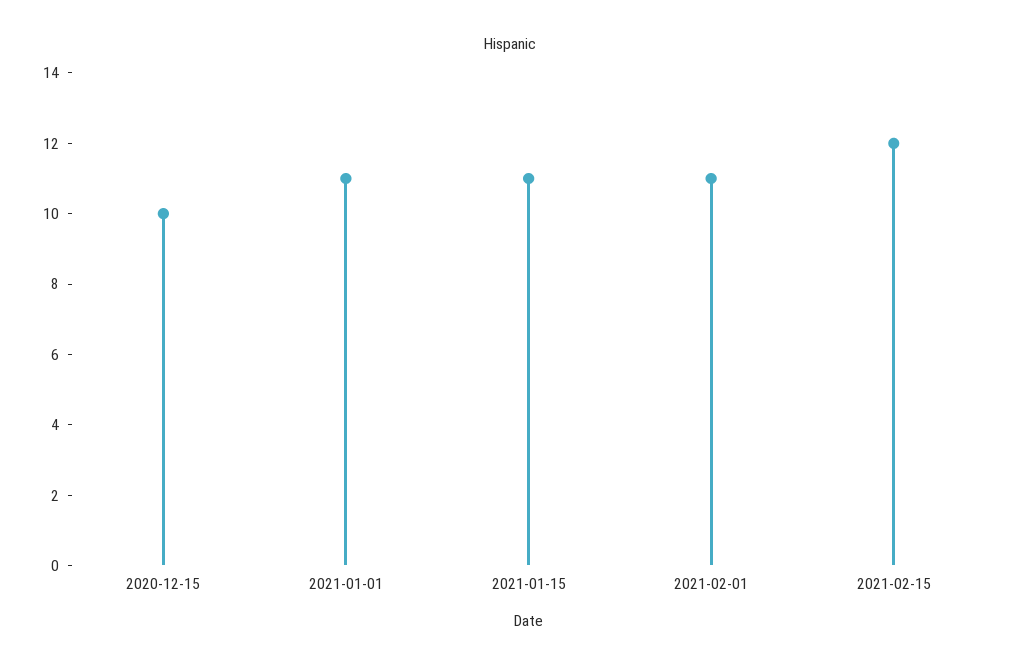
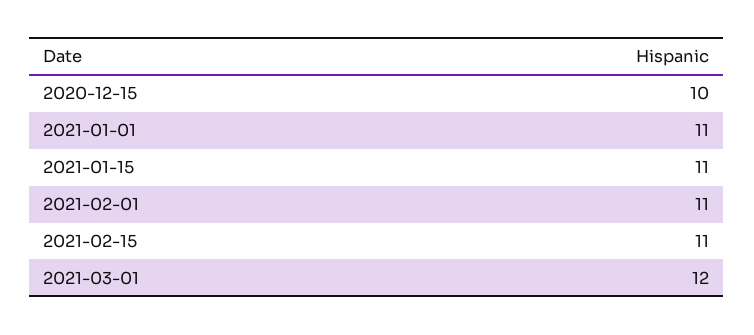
2021-02-15: 12 -> 11
2021-03-01: none -> 12

